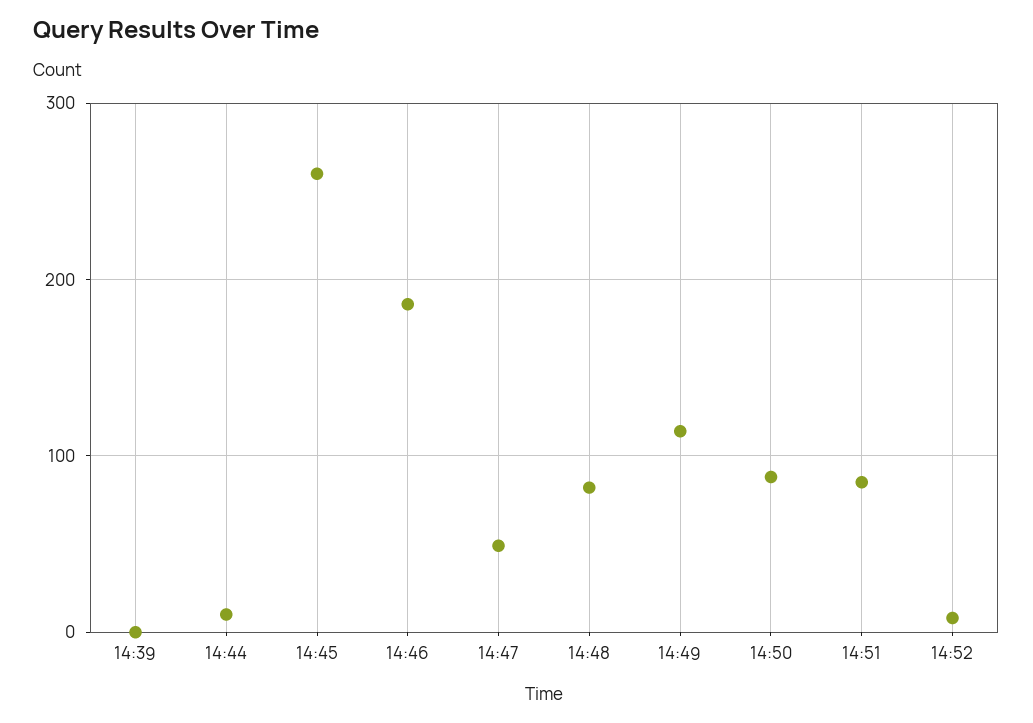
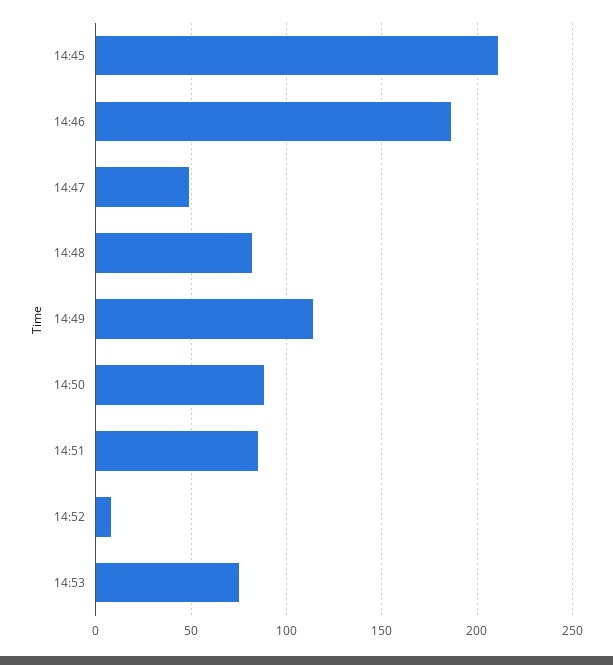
14:39: 0 -> none
14:44: 10 -> none
14:45: 260 -> 210
14:53: none -> 75

